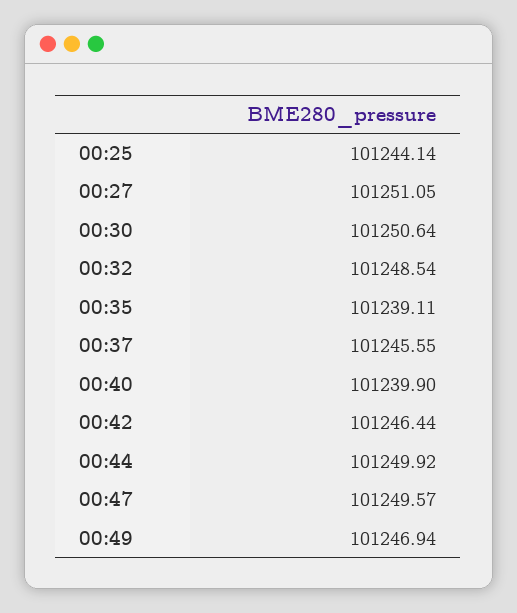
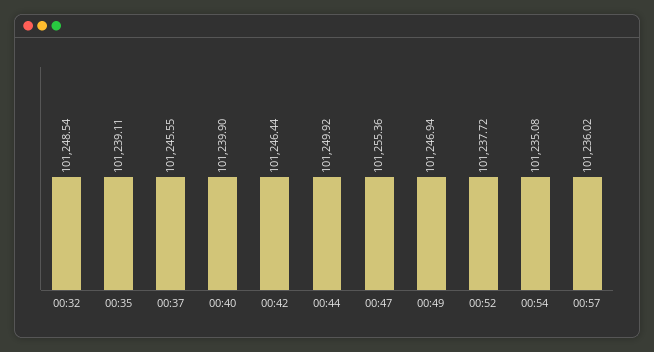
00:25: 101244.14 -> none
00:27: 101251.05 -> none
00:30: 101250.64 -> none
00:47: 101249.57 -> 101255.36
00:52: none -> 101237.72
00:54: none -> 101235.08
00:57: none -> 101236.02

